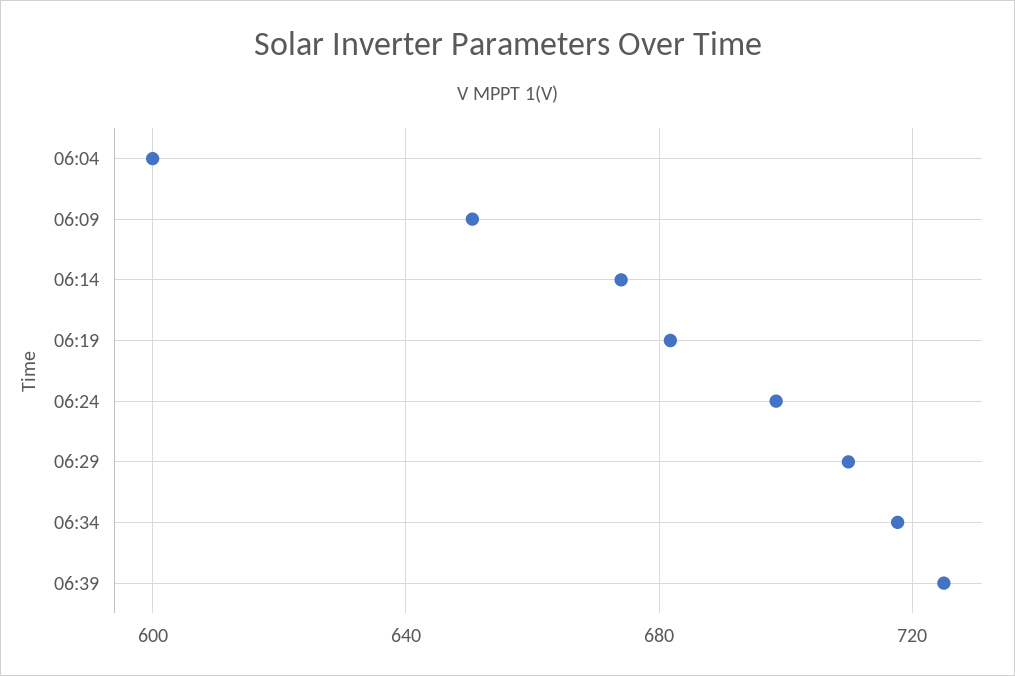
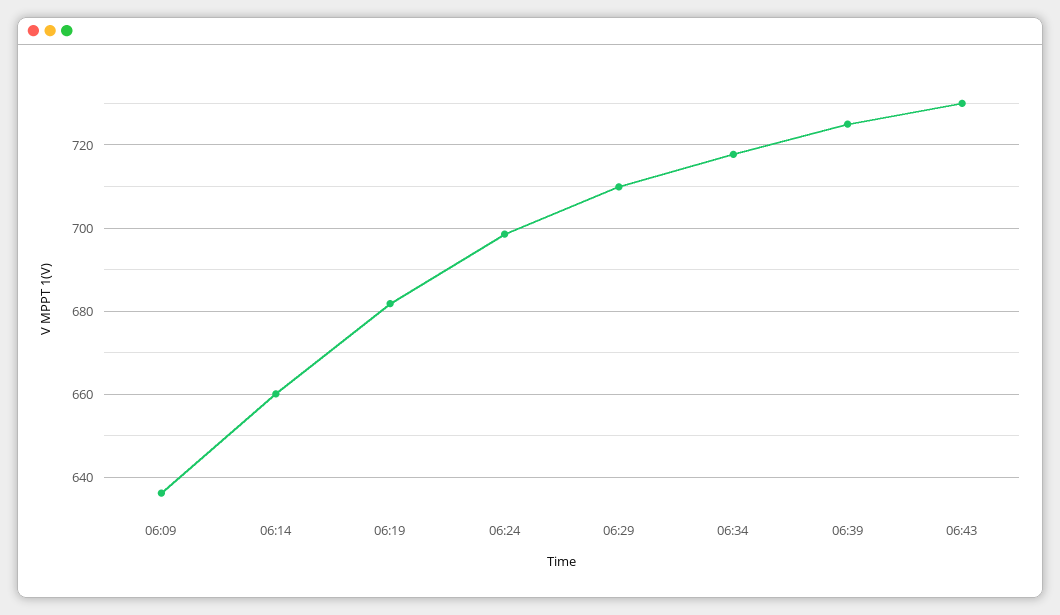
06:04: 600 -> none
06:09: 650 -> 636
06:14: 675 -> 660
06:43: none -> 730

